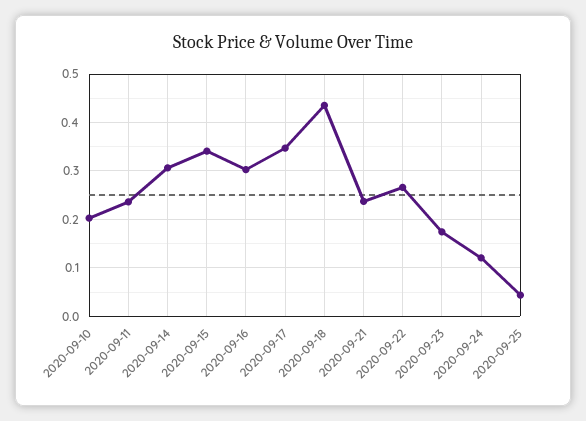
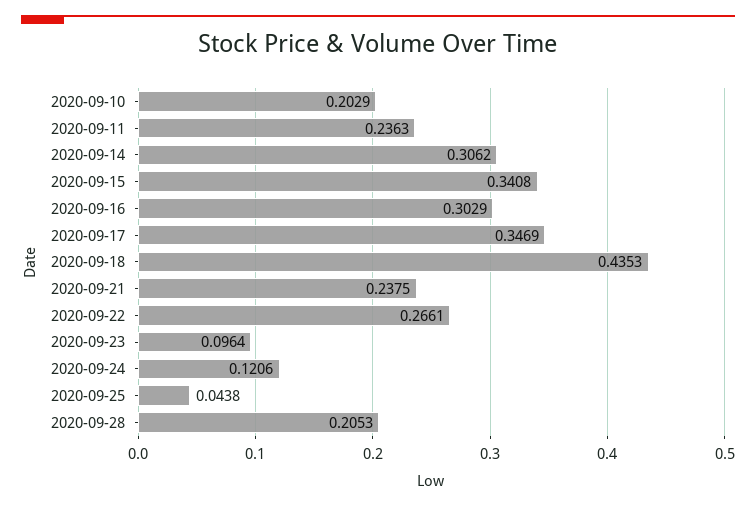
2020-09-23: 0.18 -> 0.0964
2020-09-28: none -> 0.2053

